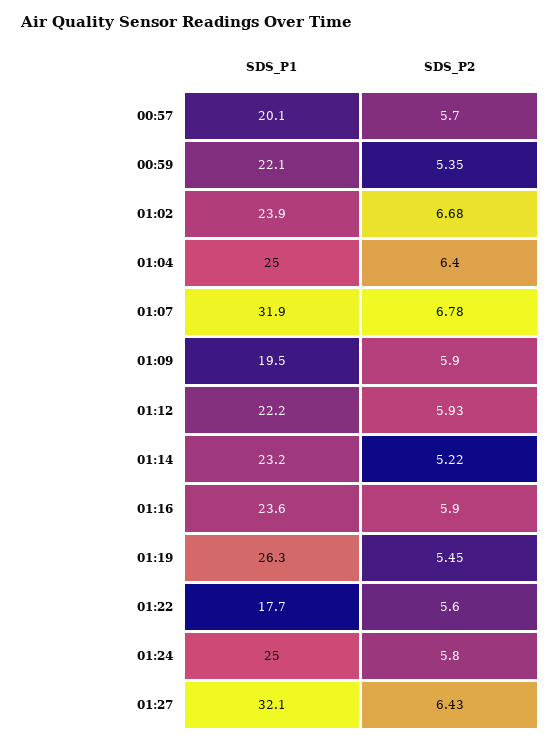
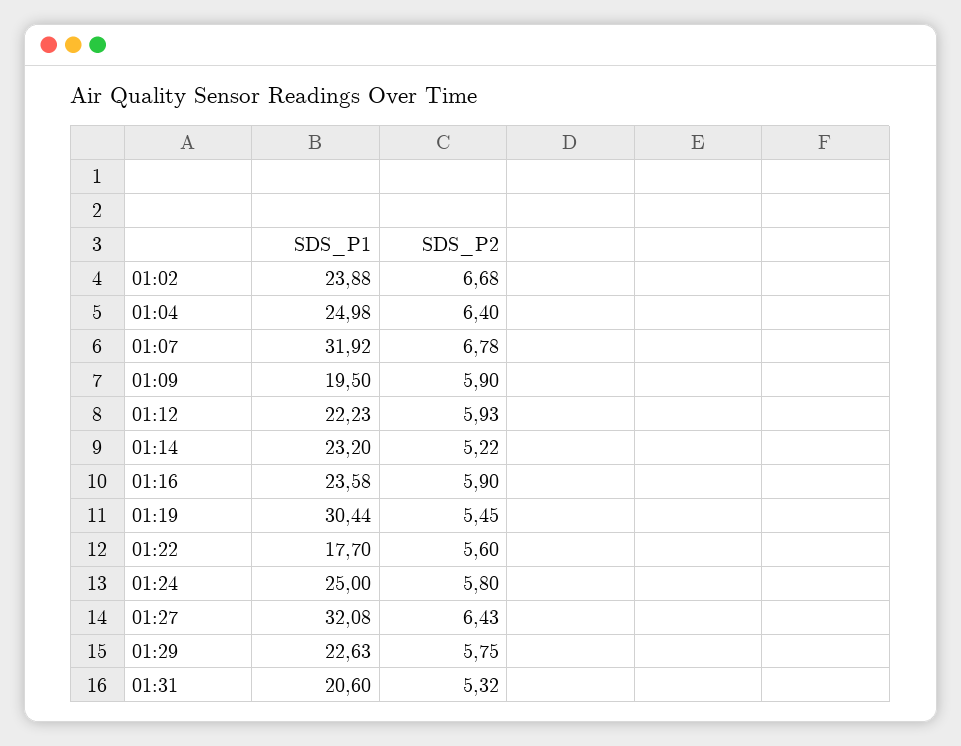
SDS_P1, 00:57: 20.1 -> none
SDS_P2, 00:57: 5.7 -> none
SDS_P1, 00:59: 22.1 -> none
SDS_P2, 00:59: 5.35 -> none
SDS_P1, 01:19: 26.3 -> 30.44
SDS_P1, 01:29: none -> 22.63
SDS_P2, 01:29: none -> 5.75
SDS_P1, 01:31: none -> 20.6
SDS_P2, 01:31: none -> 5.32

